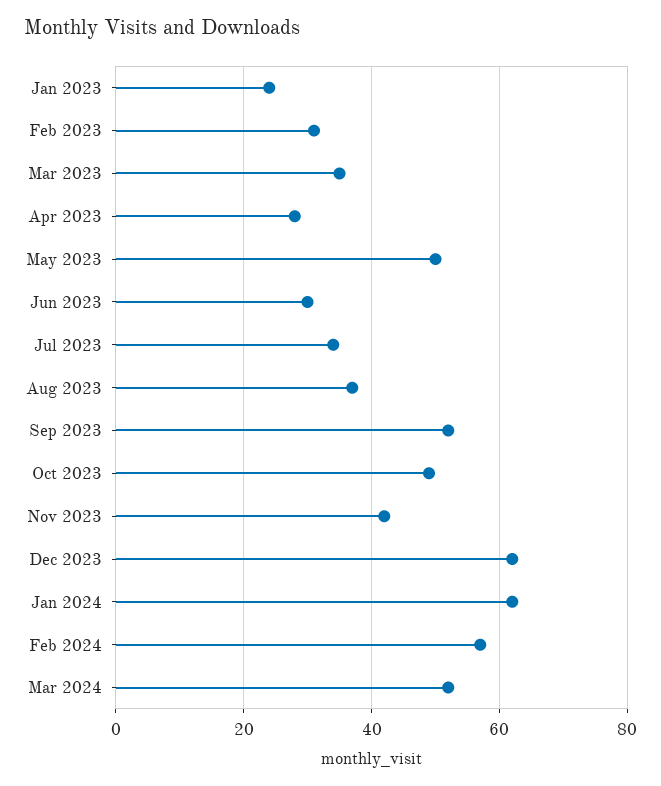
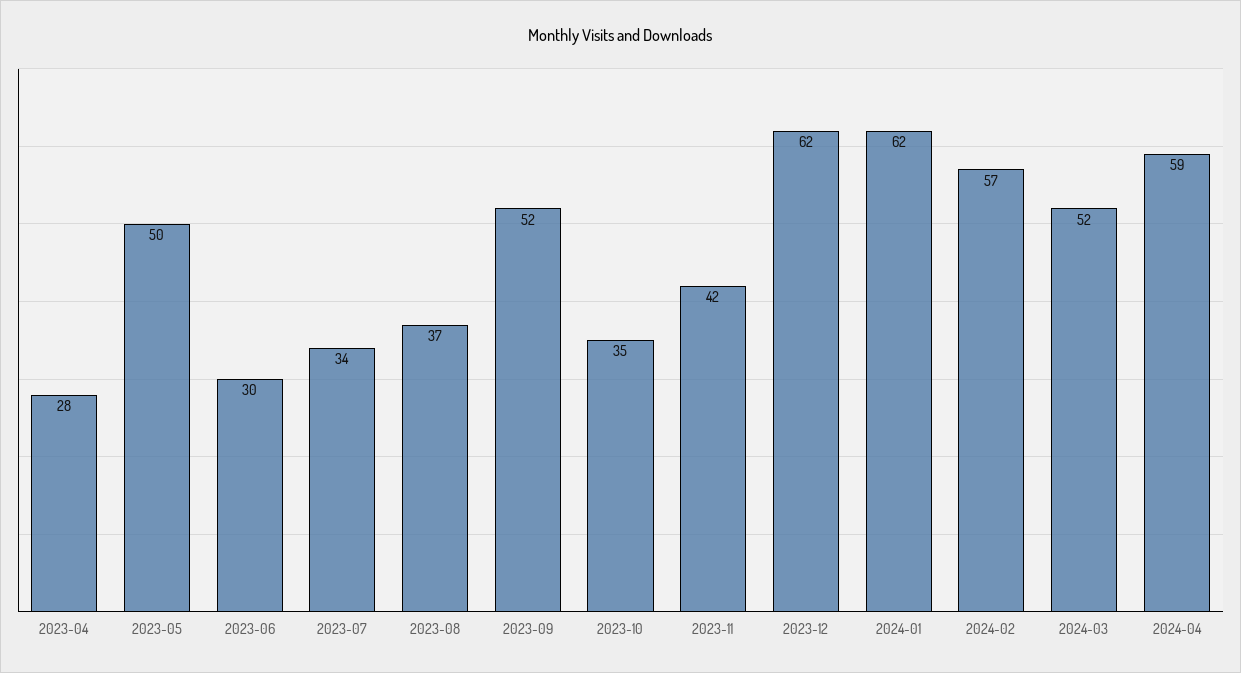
Jan 2023: 25 -> none
Feb 2023: 30 -> none
Mar 2023: 35 -> none
Oct 2023: 50 -> 35
2024-04: none -> 59

